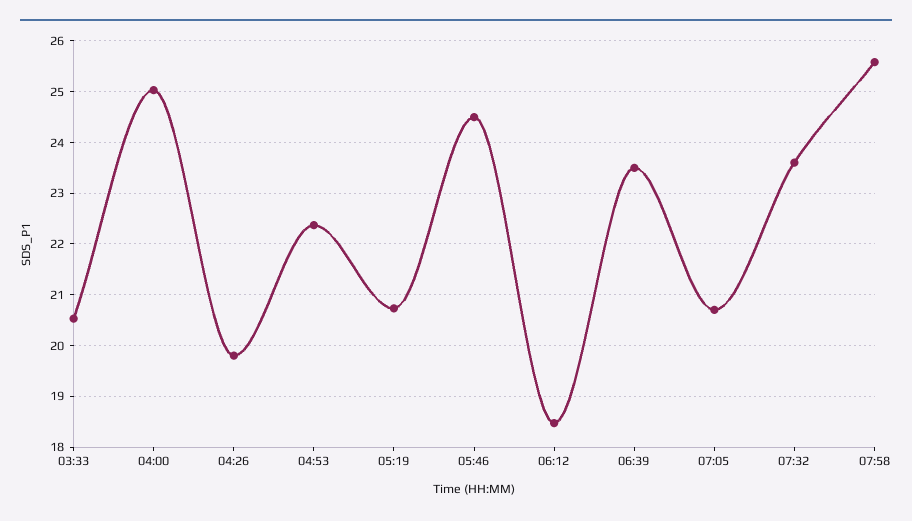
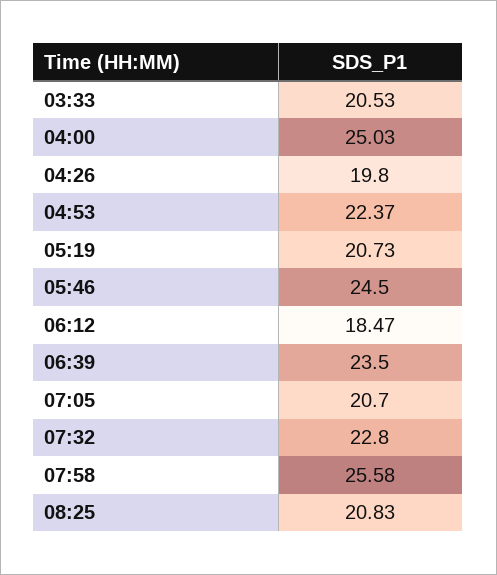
07:32: 23.6 -> 22.8
08:25: none -> 20.83

